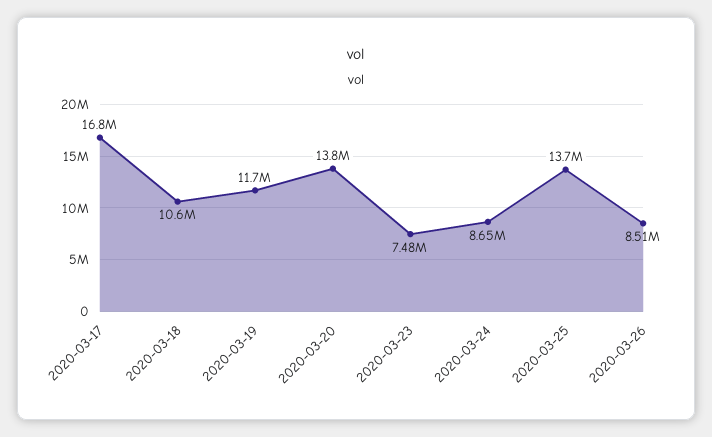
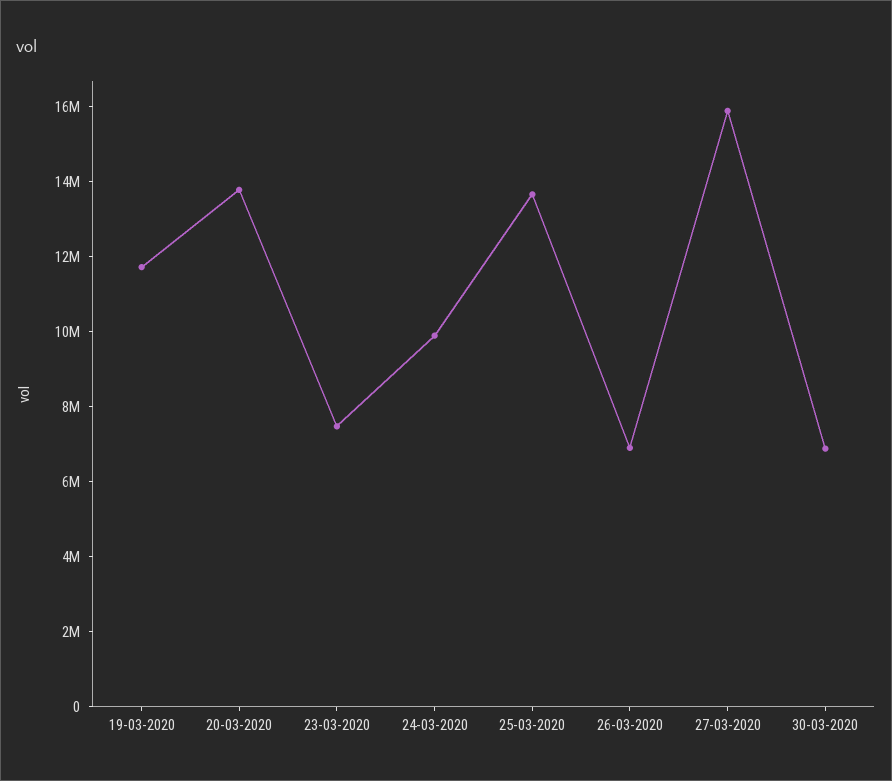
2020-03-17: 16800000 -> none
2020-03-18: 10600000 -> none
2020-03-24: 8650000 -> 10000000
2020-03-26: 8510000 -> 7000000
27-03-2020: none -> 16000000
30-03-2020: none -> 7000000

